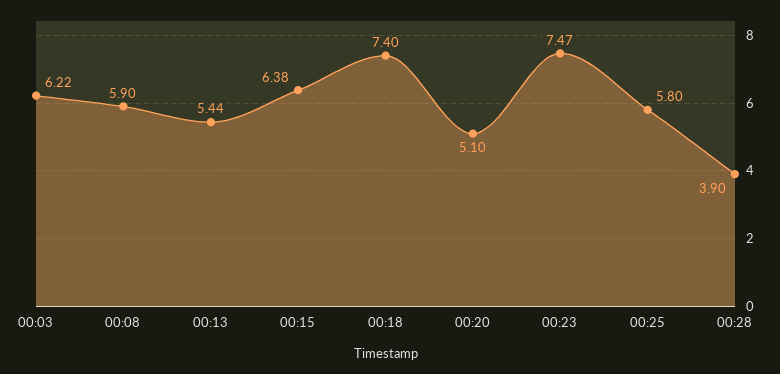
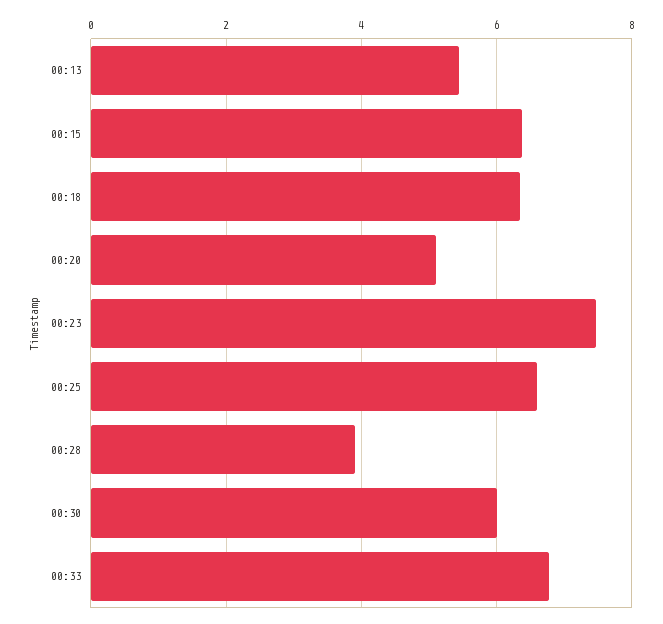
00:03: 6.22 -> none
00:08: 5.9 -> none
00:18: 7.4 -> 6.4
00:25: 5.8 -> 6.6
00:30: none -> 6
00:33: none -> 6.8

